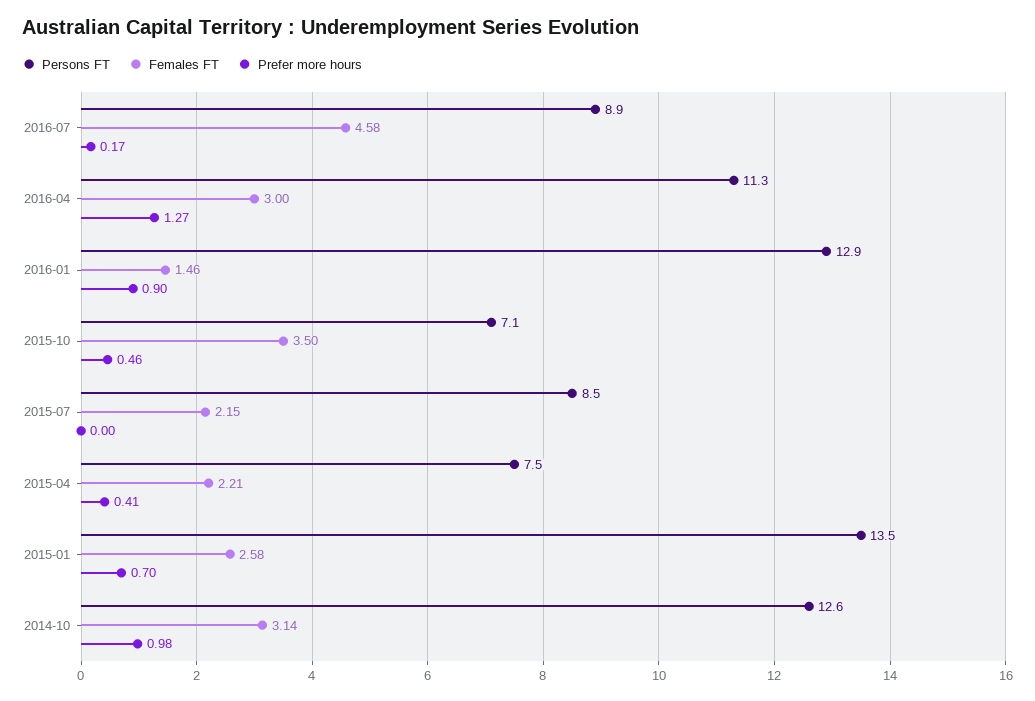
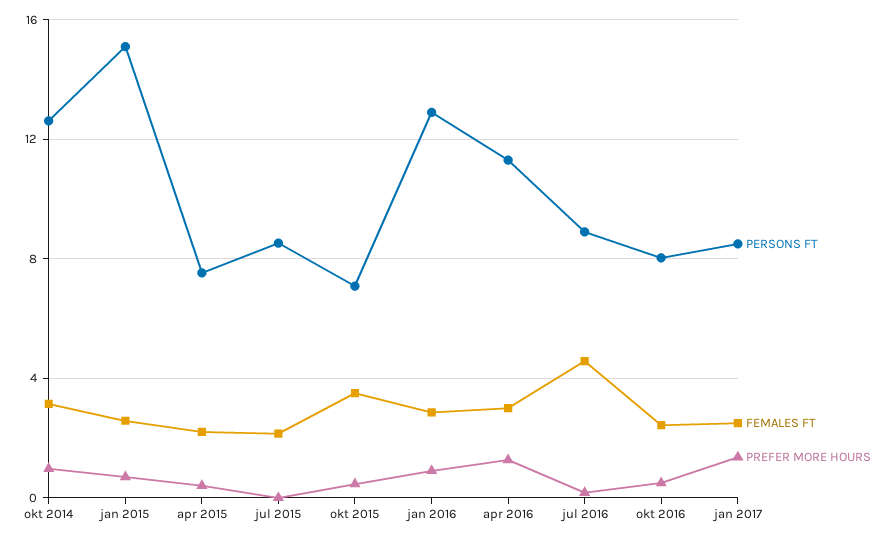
Females FT, 2016-01: 1.46 -> 3
Persons FT, 2015-01: 13.5 -> 15
Persons FT, okt 2016: none -> 8
Females FT, okt 2016: none -> 2.5
Prefer more hours, okt 2016: none -> 0.5
Persons FT, jan 2017: none -> 8.5
Females FT, jan 2017: none -> 2.5
Prefer more hours, jan 2017: none -> 1.5

